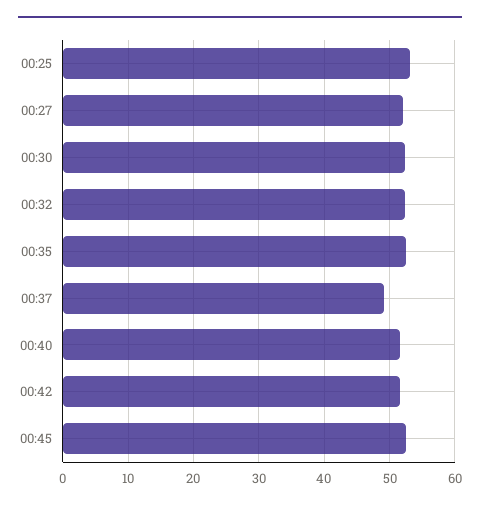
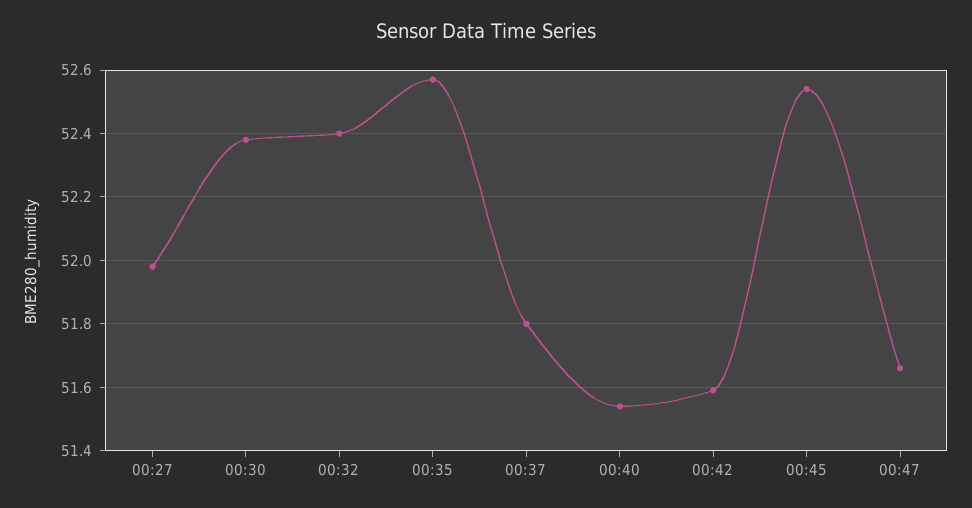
00:25: 53 -> none
00:37: 49 -> 51.8
00:47: none -> 51.65

